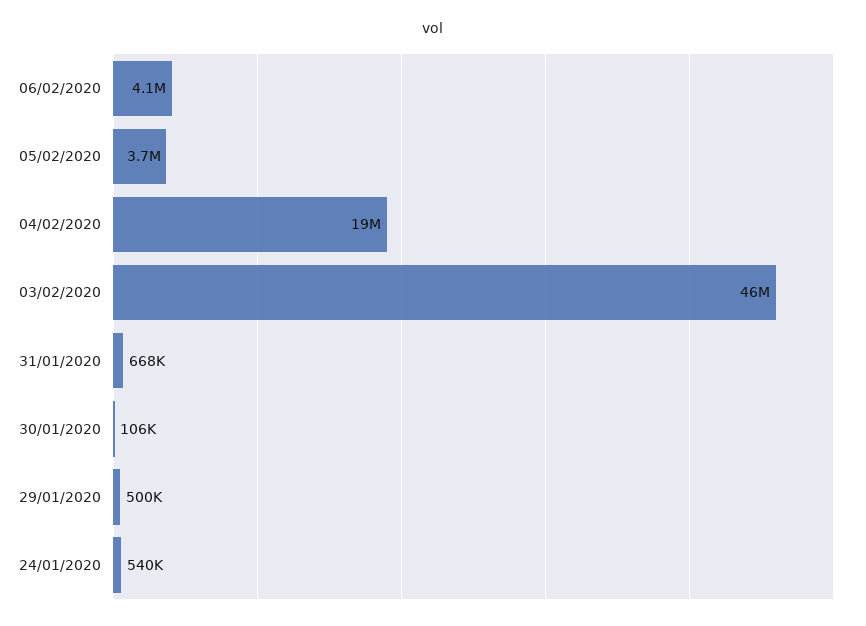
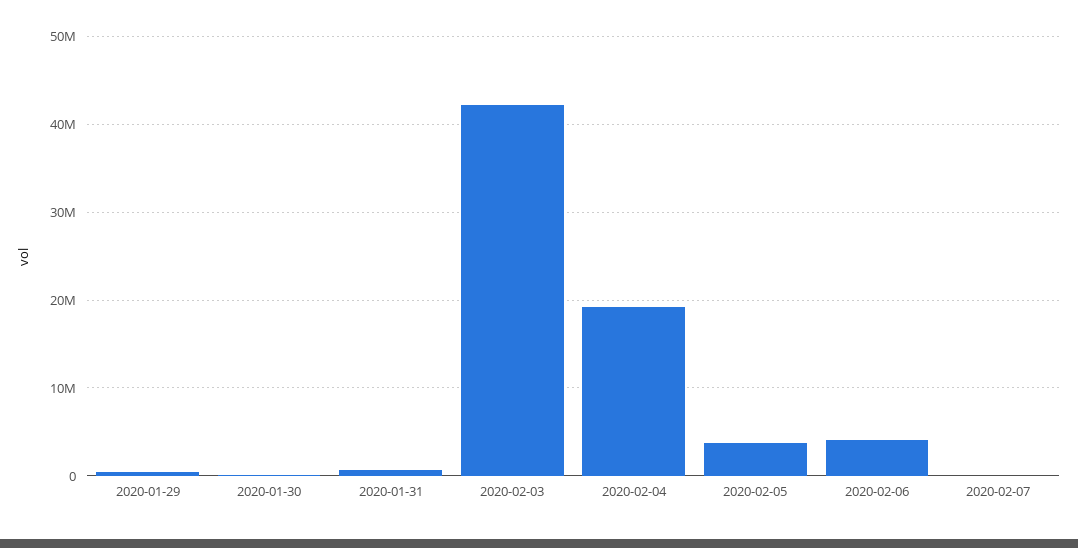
03/02/2020: 46000000 -> 42000000
24/01/2020: 540000 -> none
2020-02-07: none -> 0

